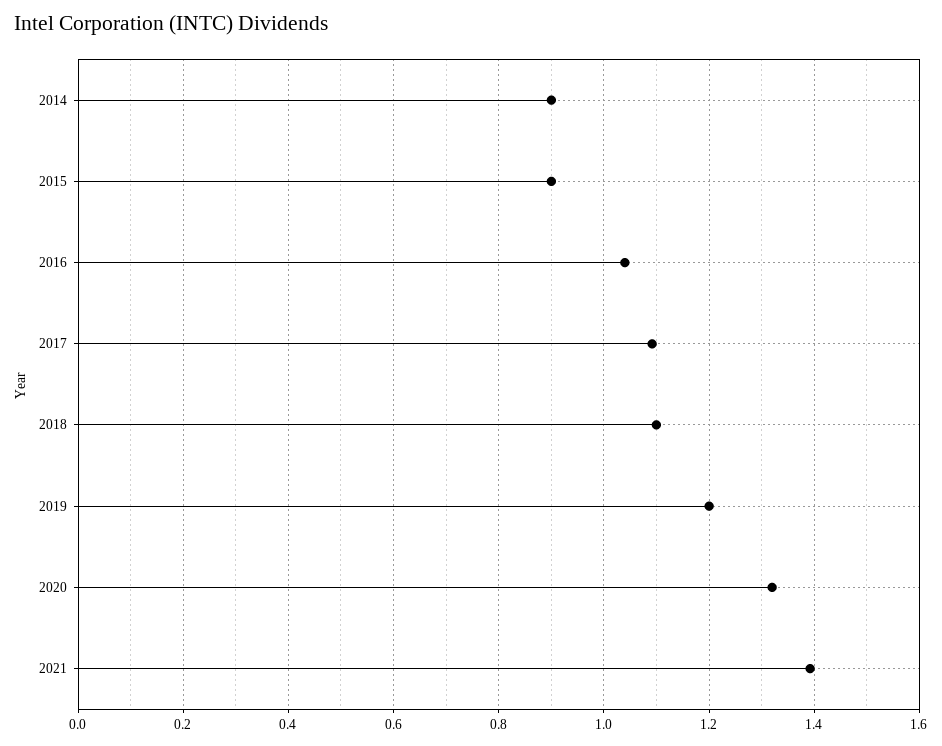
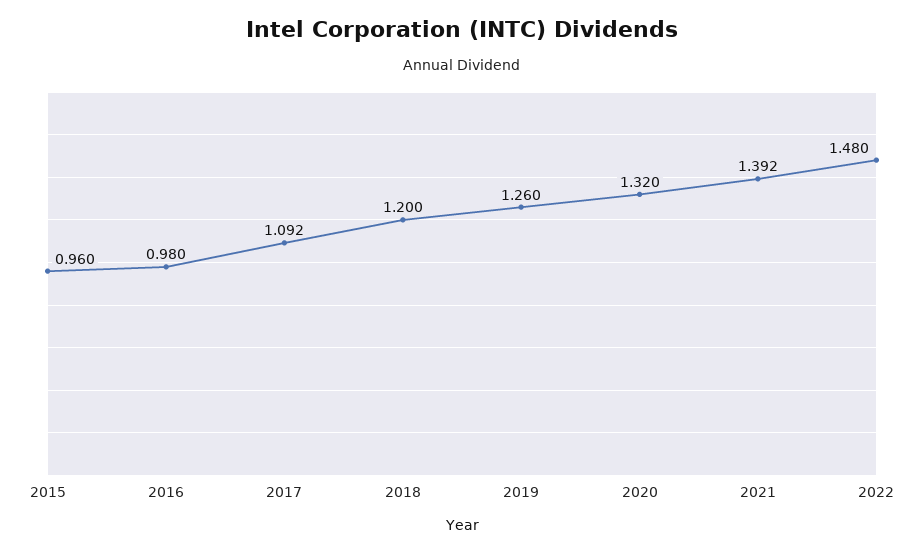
2014: 0.9 -> none
2015: 0.9 -> 0.96
2016: 1.04 -> 0.98
2018: 1.1 -> 1.2
2019: 1.2 -> 1.26
2022: none -> 1.48

